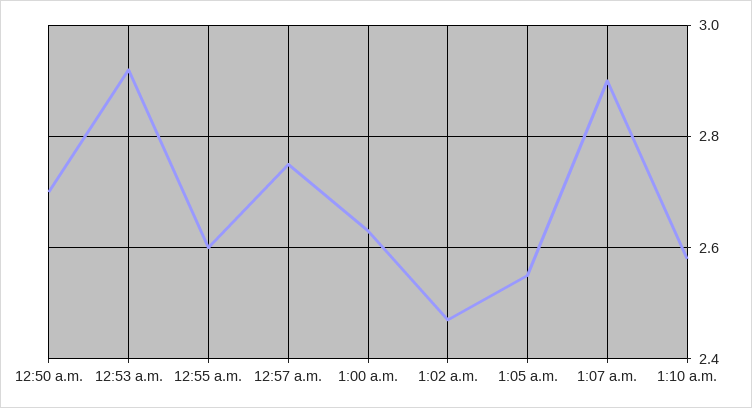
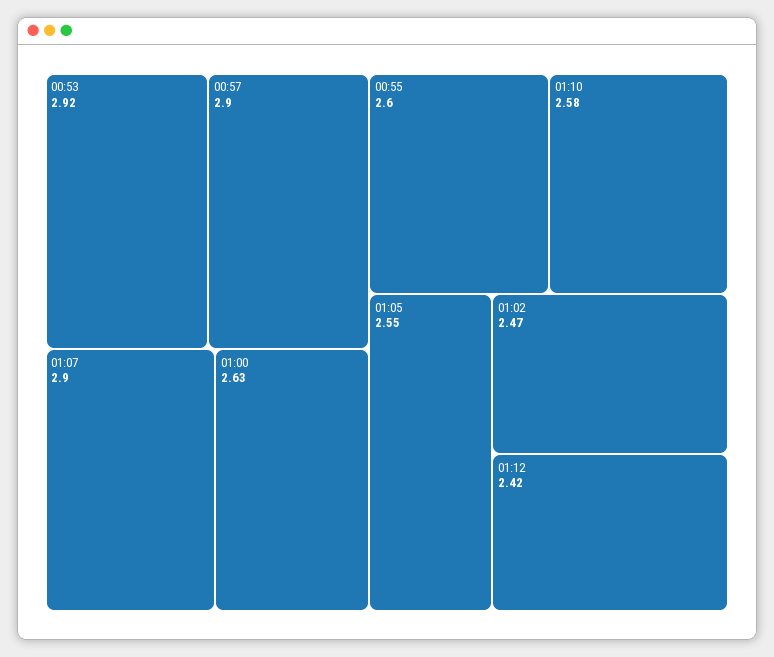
12:50 a.m.: 2.7 -> none
12:57 a.m.: 2.75 -> 2.9
01:12: none -> 2.42

